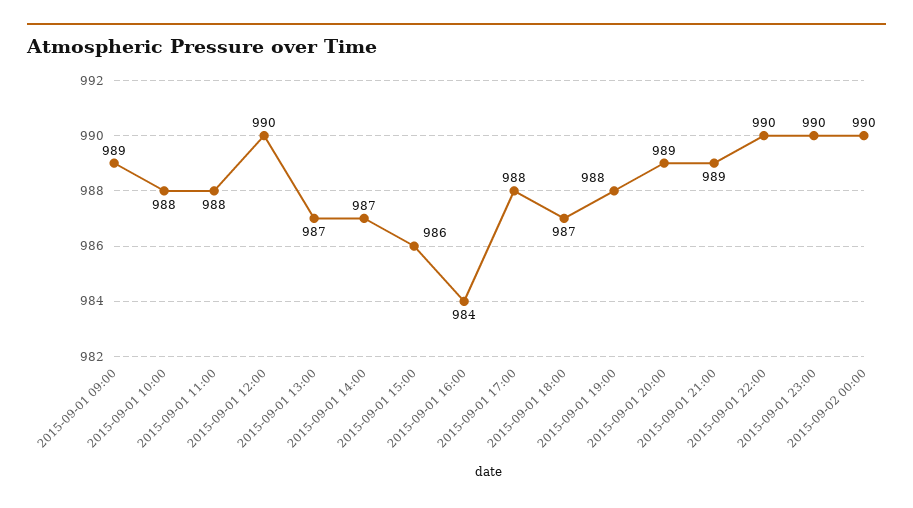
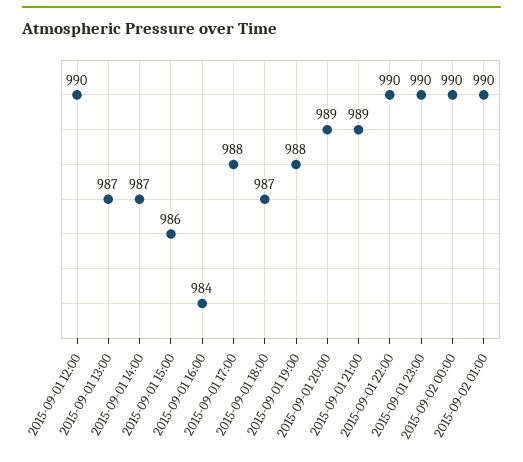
2015-09-01 09:00: 989 -> none
2015-09-01 10:00: 988 -> none
2015-09-01 11:00: 988 -> none
2015-09-02 01:00: none -> 990

